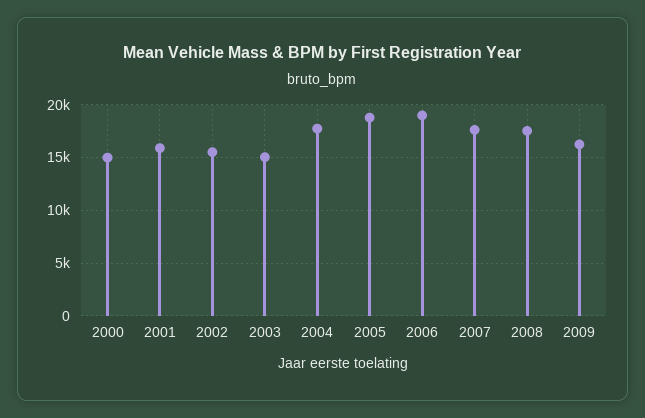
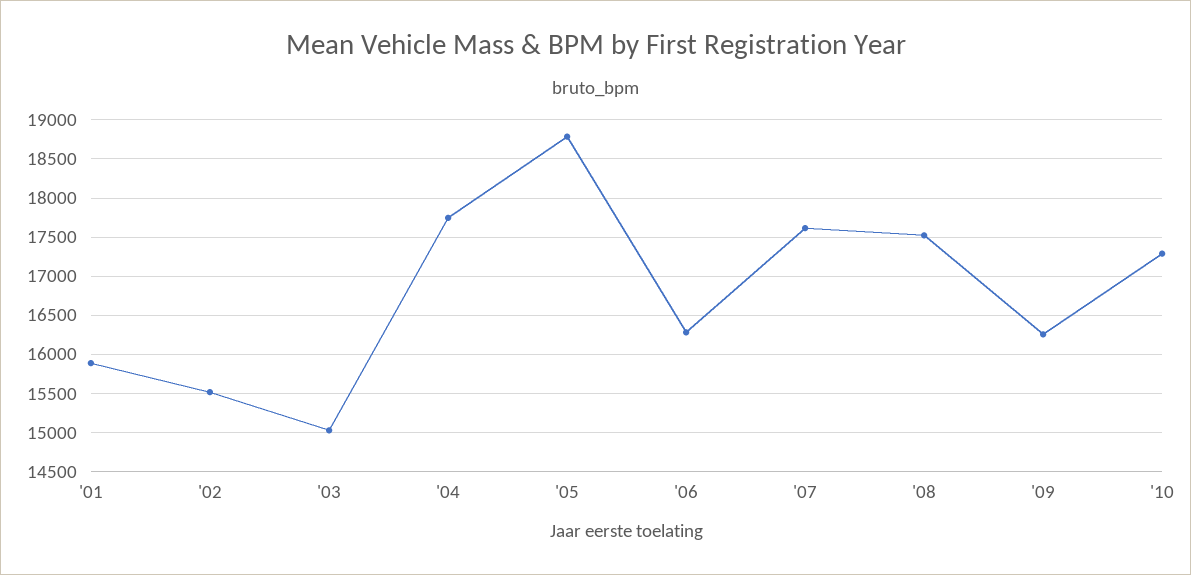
2000: 15000 -> none
2006: 19000 -> 16300
'10: none -> 17300

